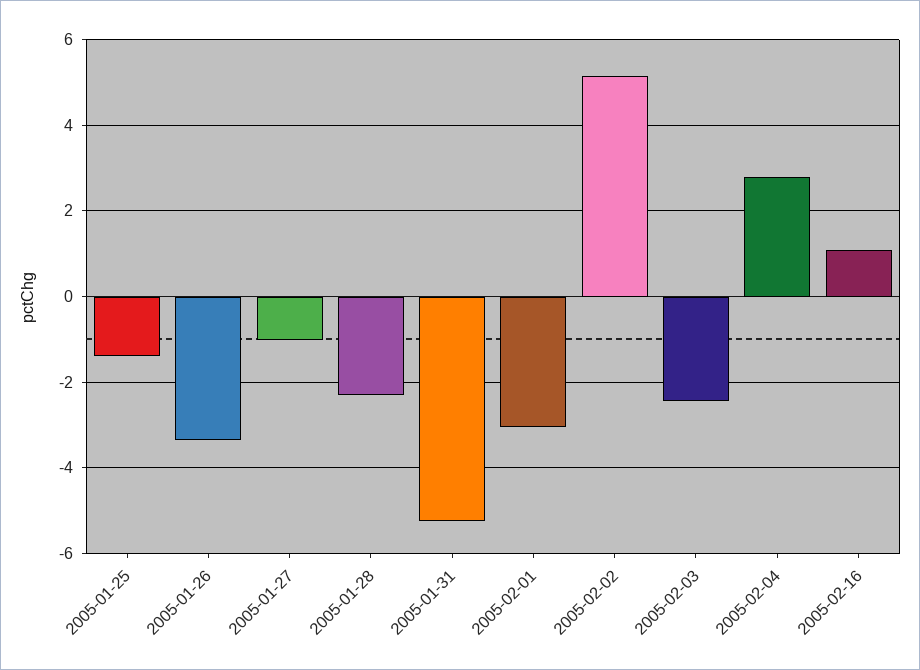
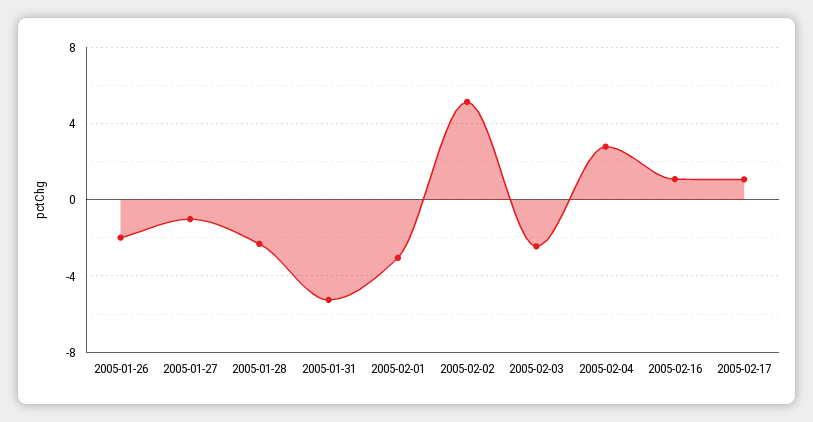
2005-01-25: -1.4 -> none
2005-01-26: -3.4 -> -2
2005-02-17: none -> 1

